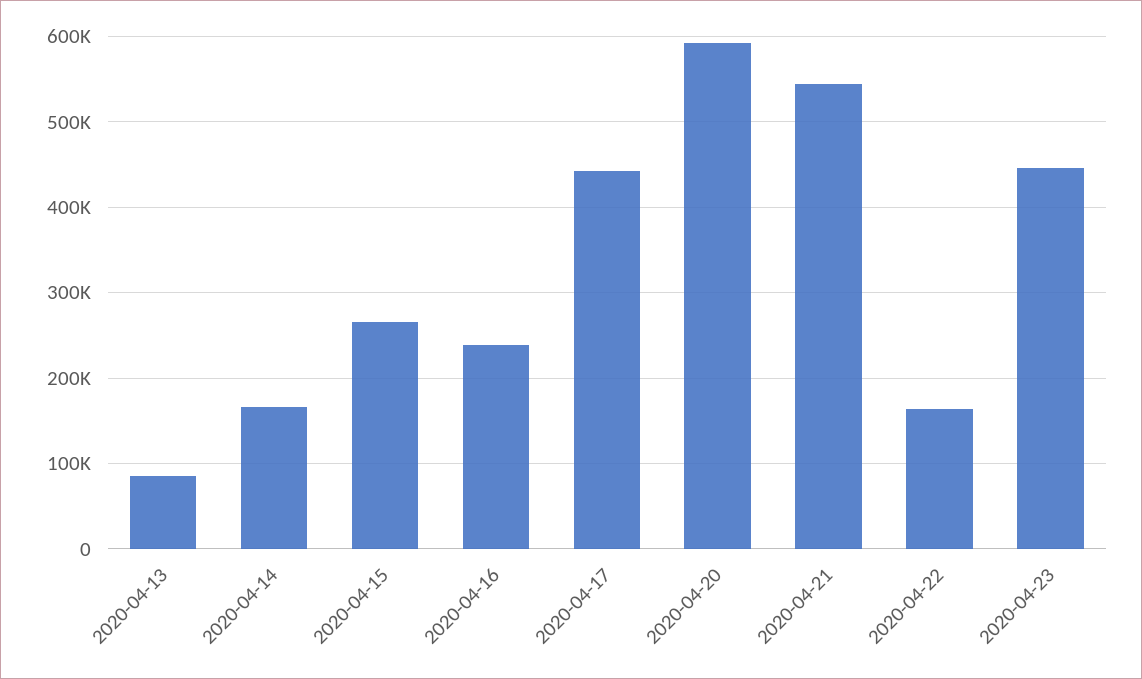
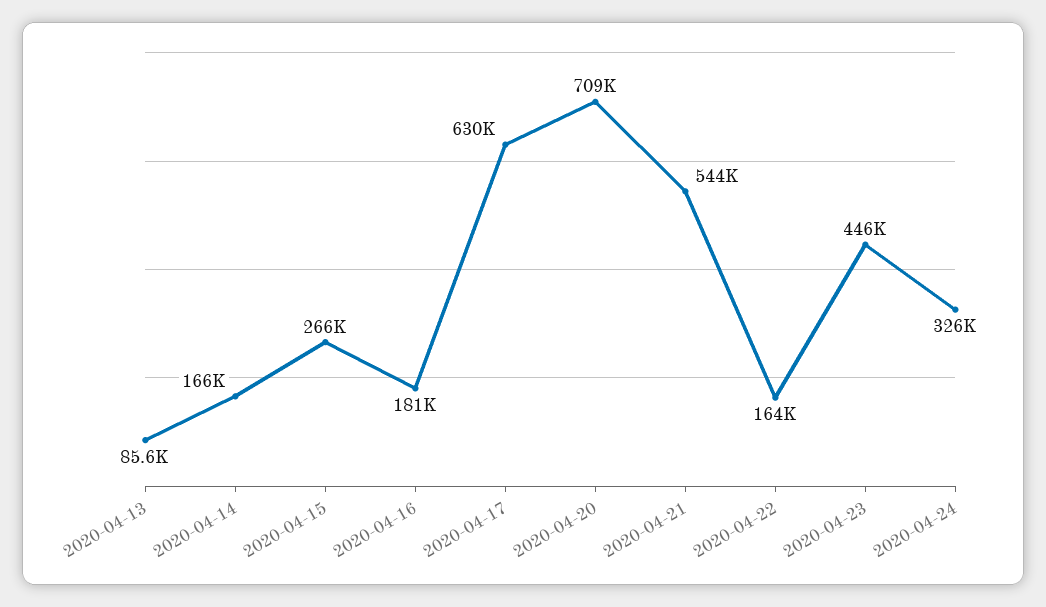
2020-04-16: 240000 -> 181000
2020-04-17: 440000 -> 630000
2020-04-20: 590000 -> 709000
2020-04-24: none -> 326000

